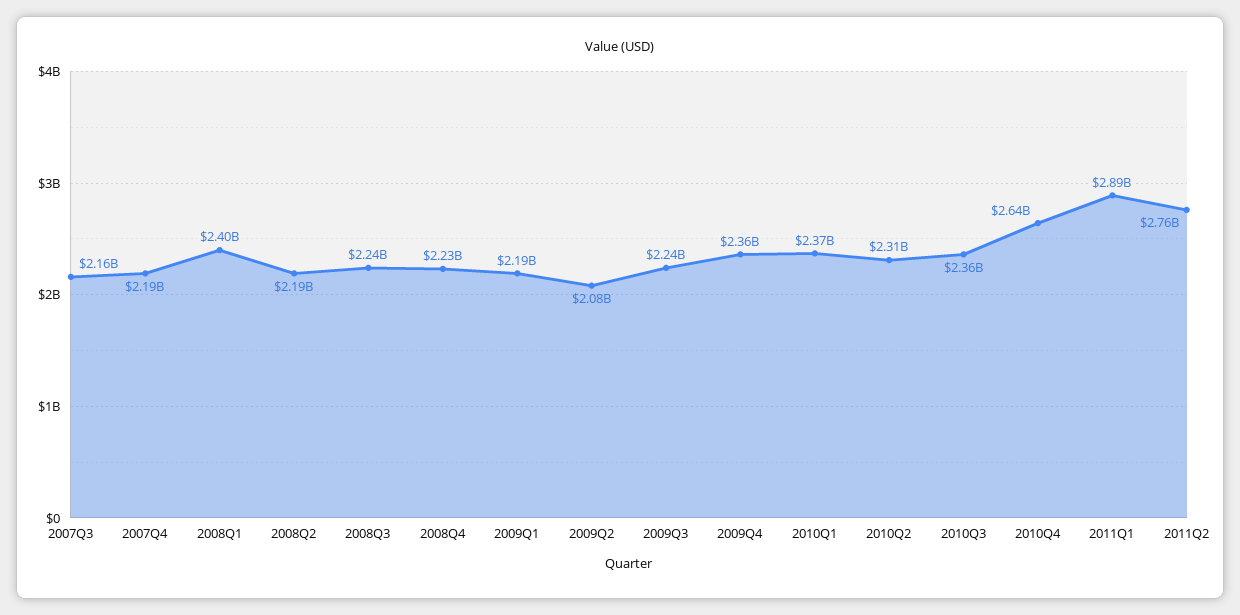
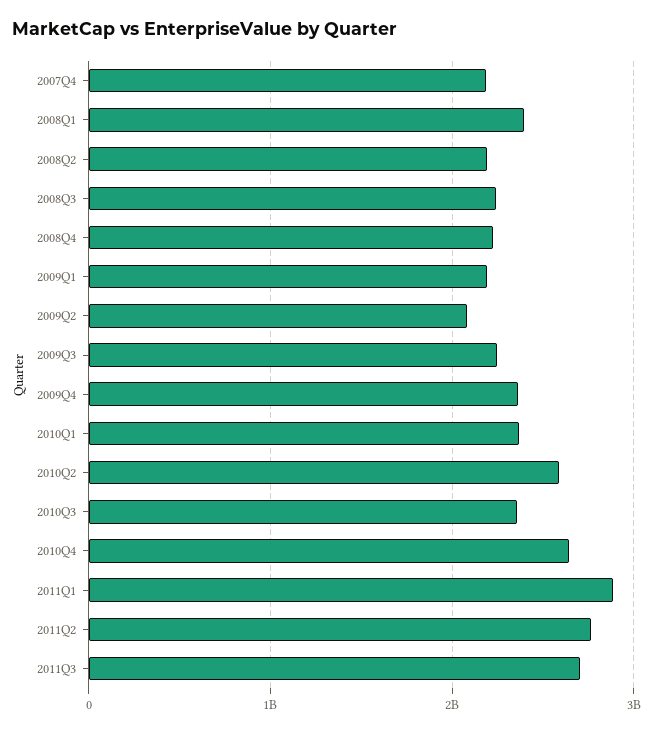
2007Q3: 2160000000 -> none
2010Q2: 2310000000 -> 2600000000
2011Q3: none -> 2700000000

